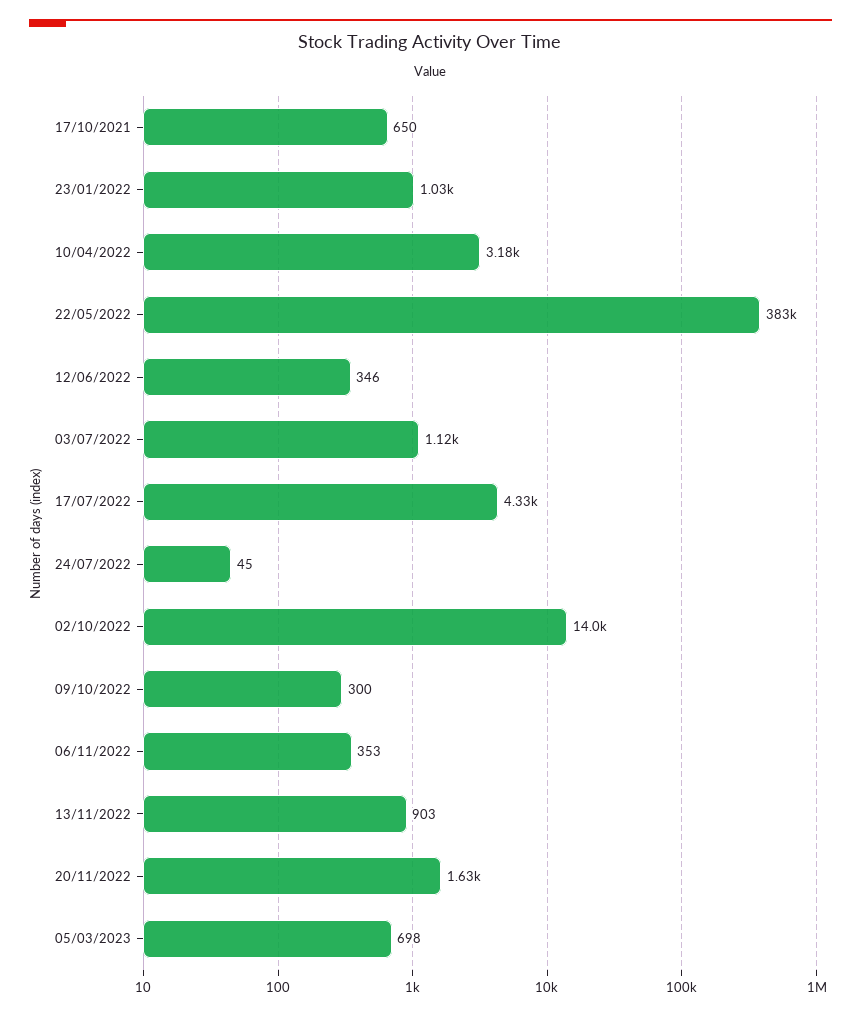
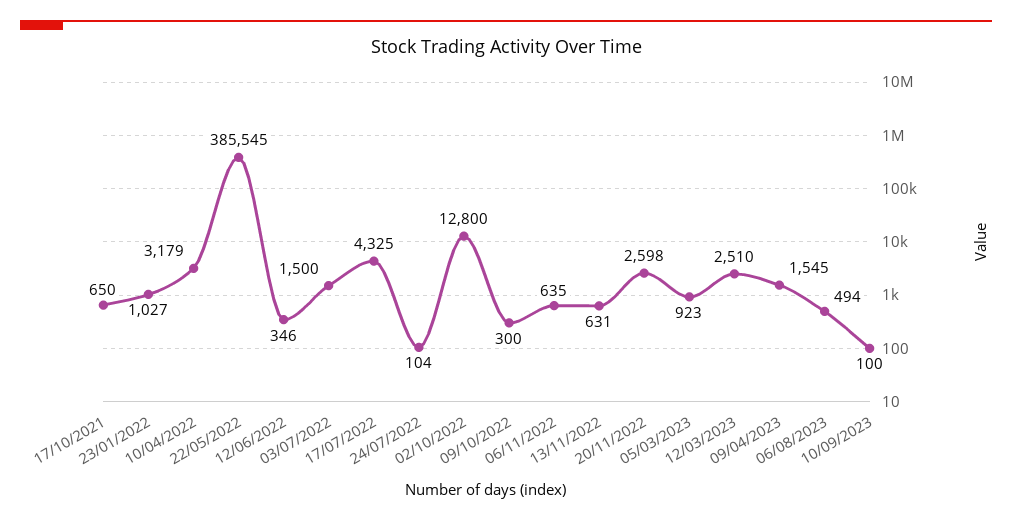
22/05/2022: 383000 -> 385545
03/07/2022: 1120 -> 1500
24/07/2022: 45 -> 104
02/10/2022: 14000 -> 12800
06/11/2022: 353 -> 635
13/11/2022: 903 -> 631
20/11/2022: 1630 -> 2598
05/03/2023: 698 -> 923
12/03/2023: none -> 2510
09/04/2023: none -> 1545
06/08/2023: none -> 494
10/09/2023: none -> 100

